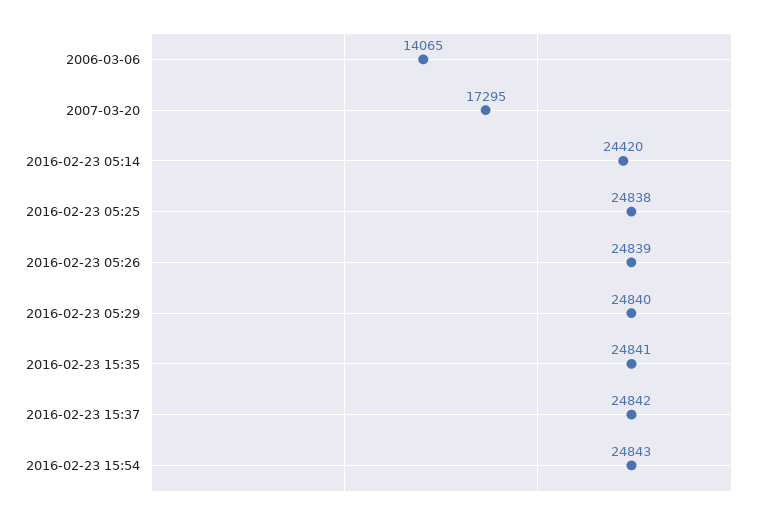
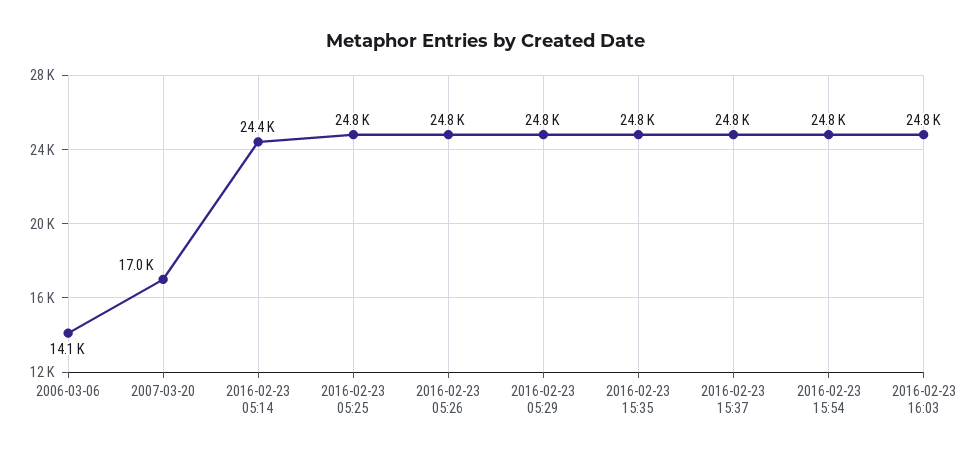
2007-03-20: 17295 -> 17000
2016-02-23 16:03: none -> 24800

